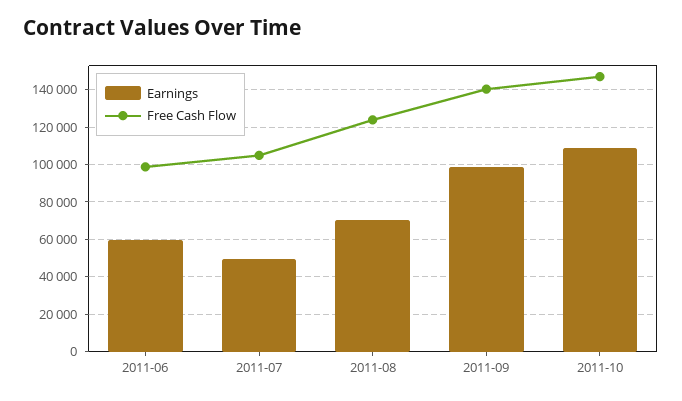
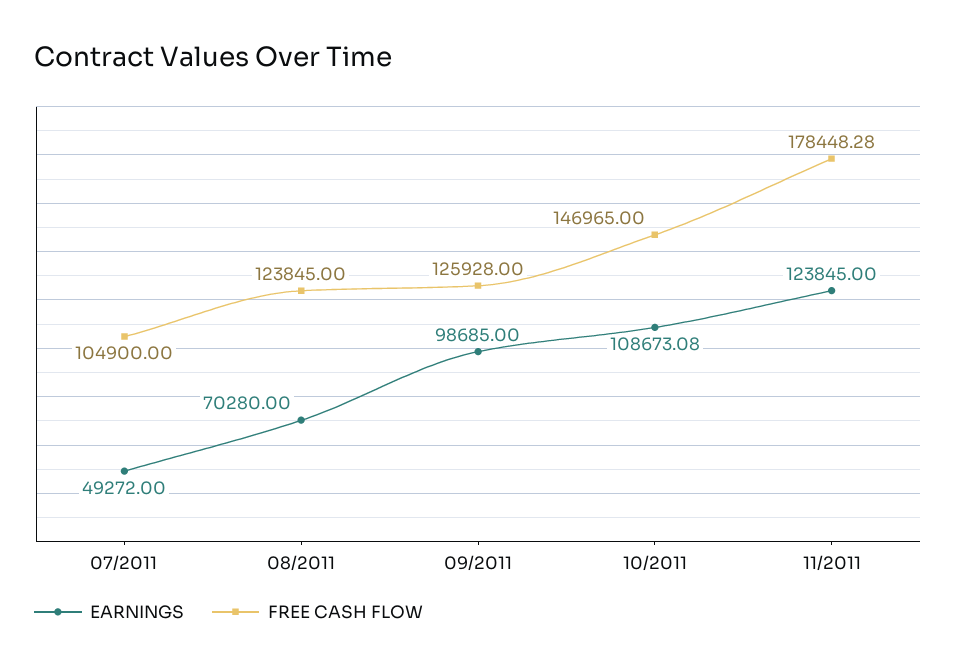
Earnings, 2011-06: 60000 -> none
Free Cash Flow, 2011-06: 100000 -> none
Free Cash Flow, 2011-09: 140000 -> 125928
Earnings, 11/2011: none -> 123845
Free Cash Flow, 11/2011: none -> 178448.28

